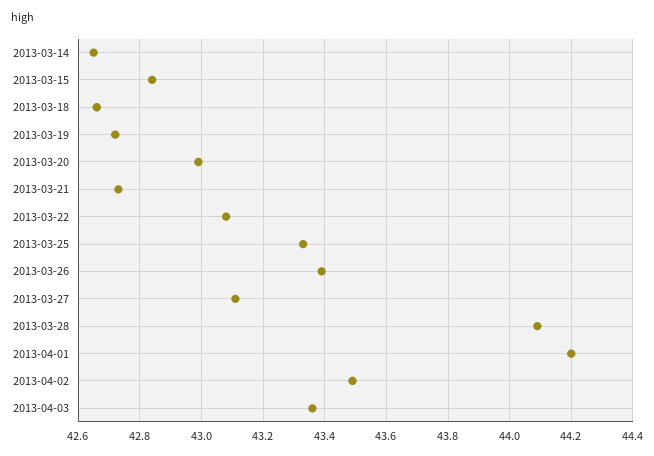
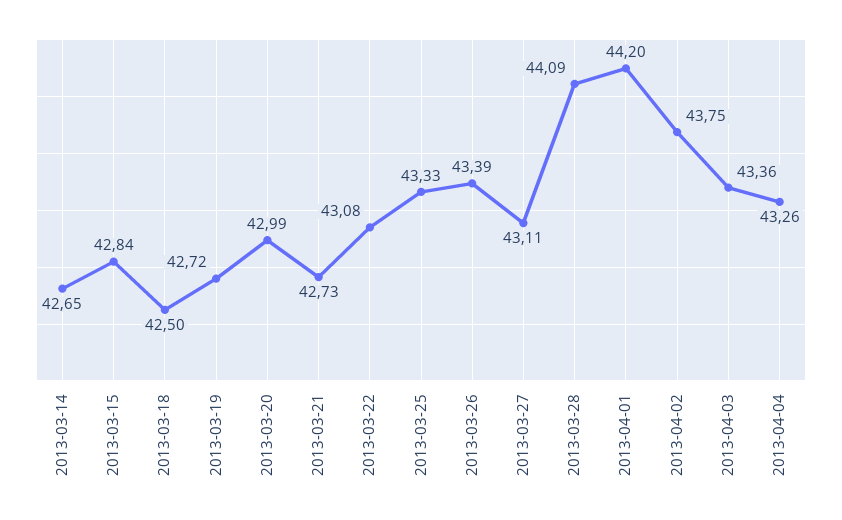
2013-03-18: 42.65 -> 42.5
2013-04-02: 43.5 -> 43.75
2013-04-04: none -> 43.26

